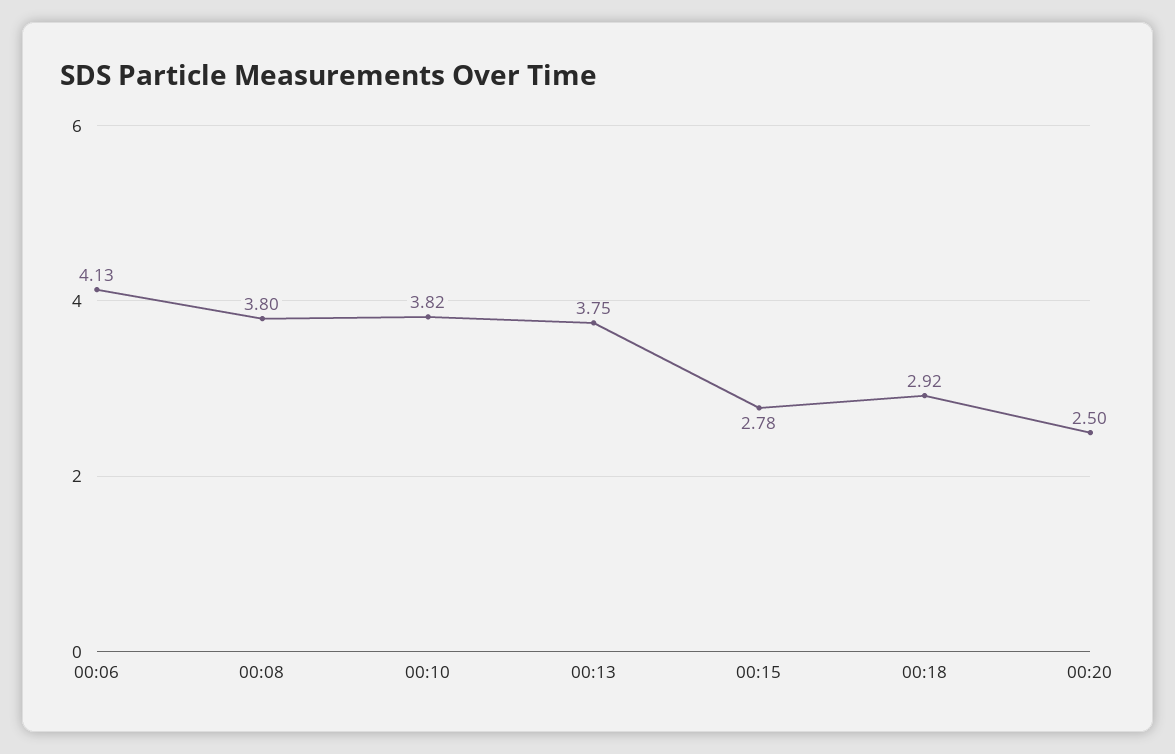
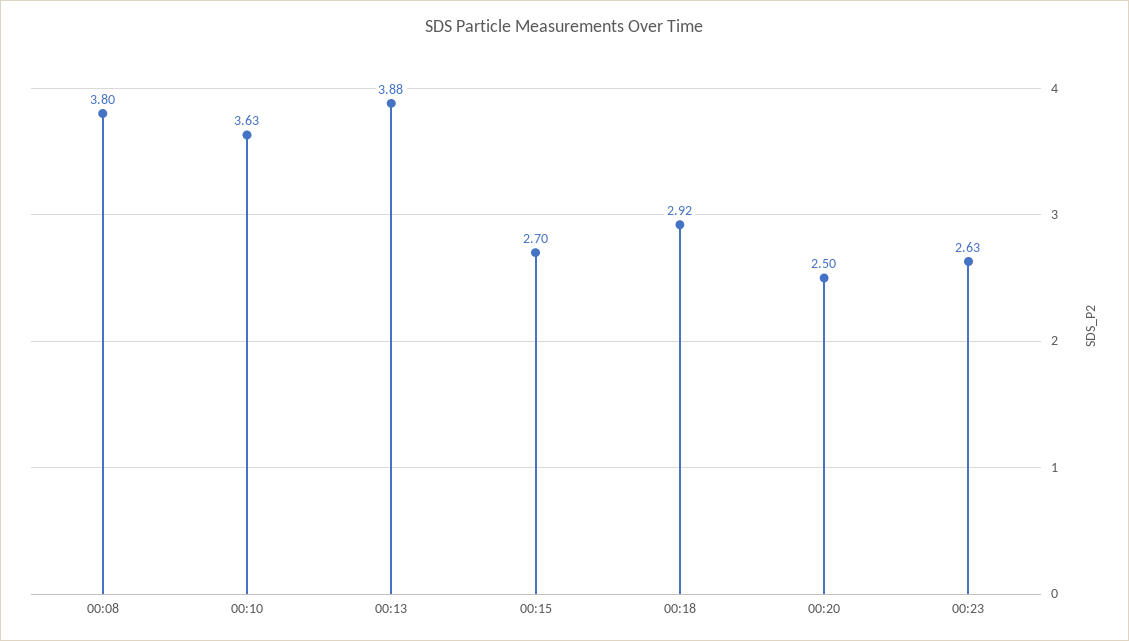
00:06: 4.13 -> none
00:10: 3.82 -> 3.63
00:13: 3.75 -> 3.88
00:15: 2.78 -> 2.7
00:23: none -> 2.63

